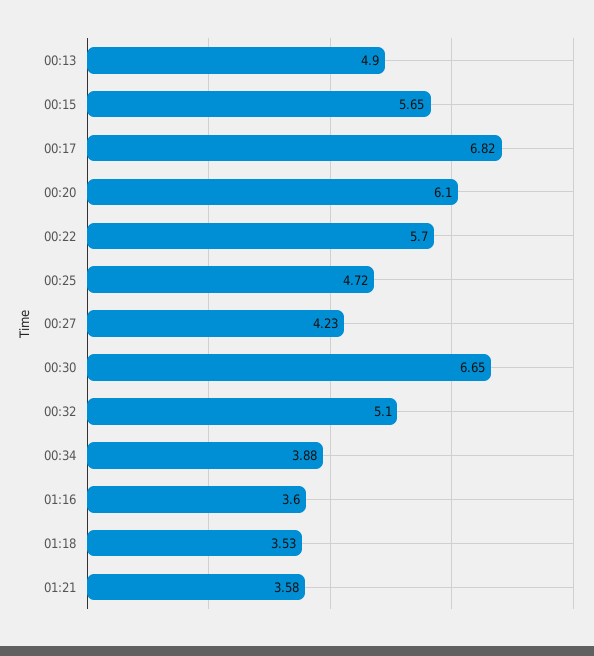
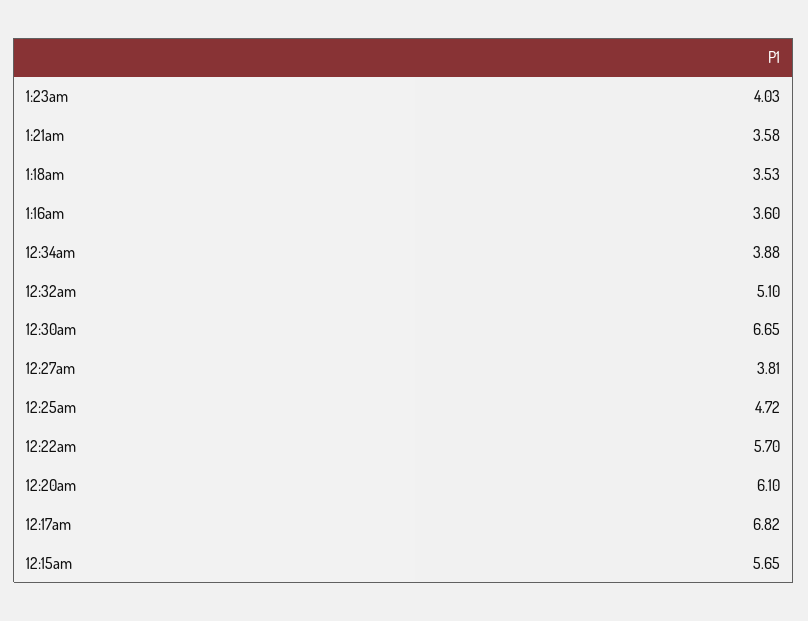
00:13: 4.9 -> none
00:27: 4.23 -> 3.81
1:23am: none -> 4.03

